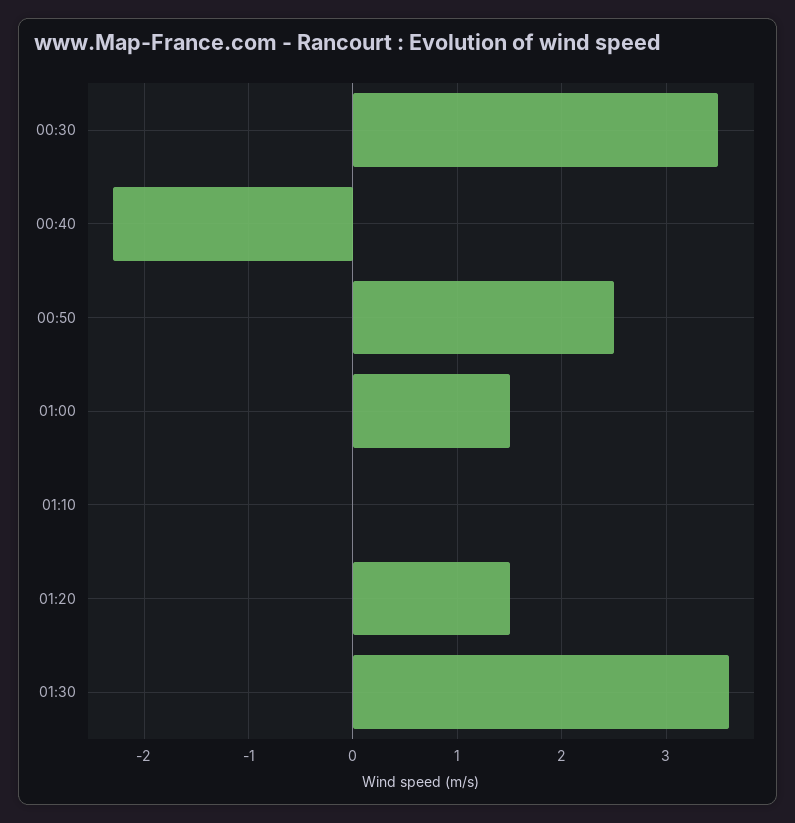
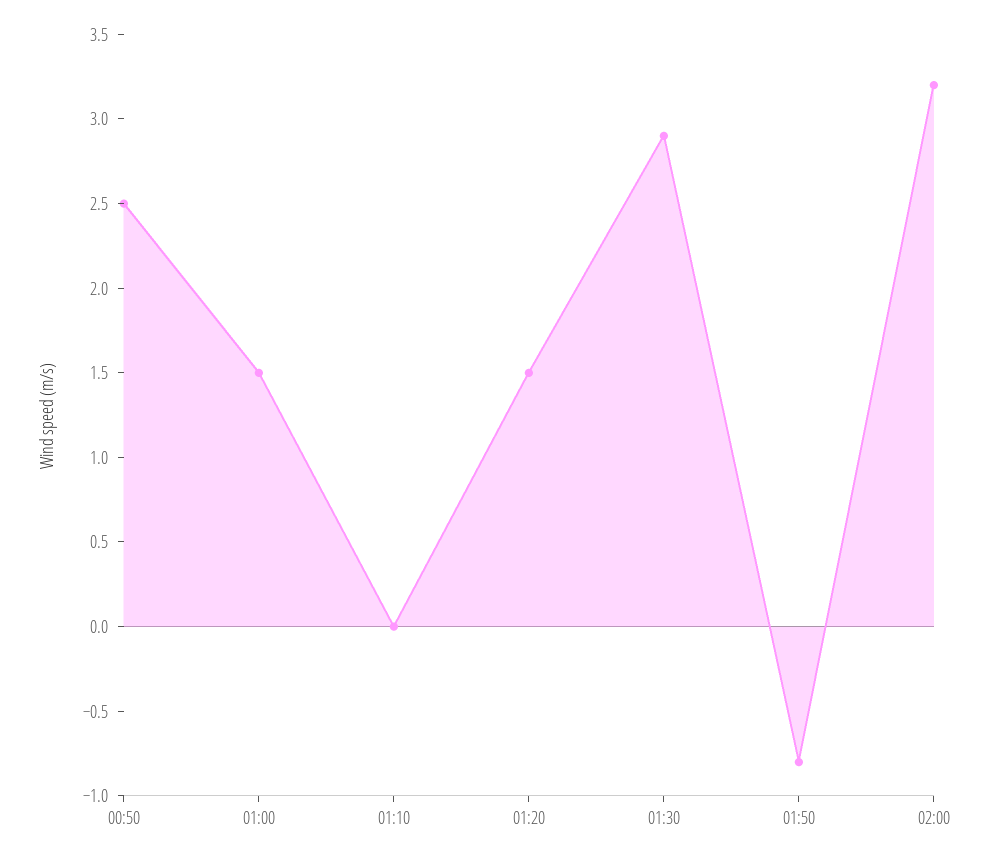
00:30: 3.5 -> none
00:40: -2.3 -> none
01:30: 3.6 -> 2.9
01:50: none -> -0.8
02:00: none -> 3.2

